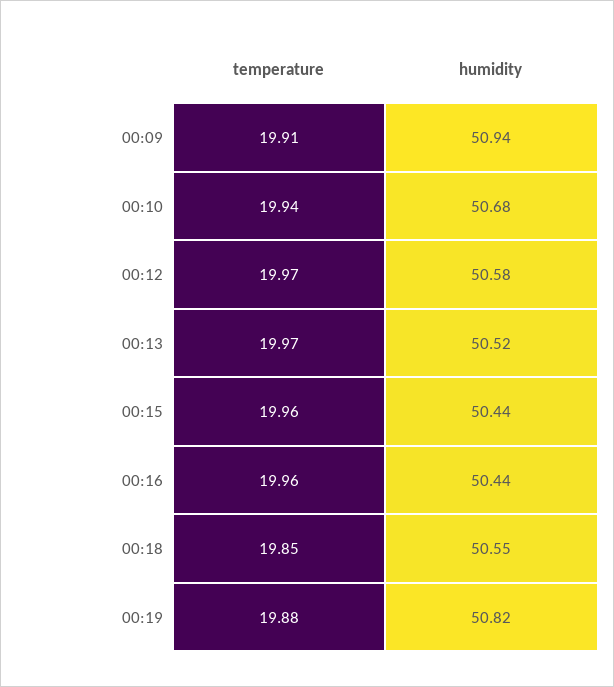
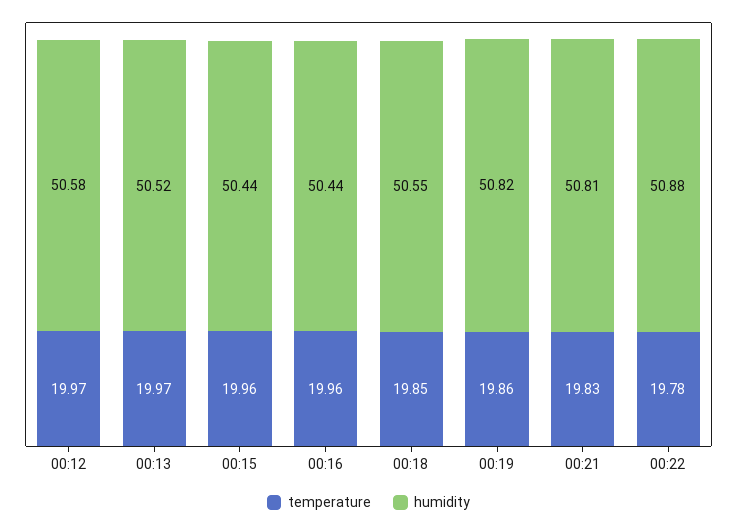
temperature, 00:09: 19.91 -> none
humidity, 00:09: 50.94 -> none
temperature, 00:10: 19.94 -> none
humidity, 00:10: 50.68 -> none
temperature, 00:19: 19.88 -> 19.86
temperature, 00:21: none -> 19.83
humidity, 00:21: none -> 50.81
temperature, 00:22: none -> 19.78
humidity, 00:22: none -> 50.88

